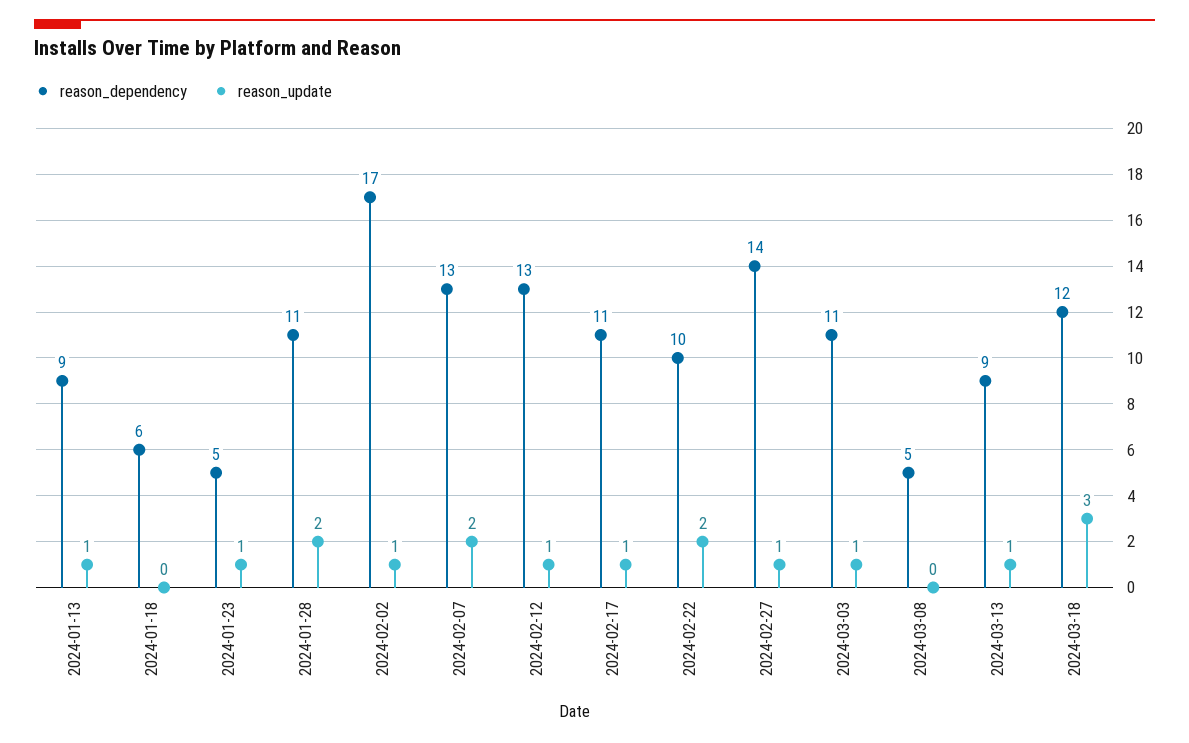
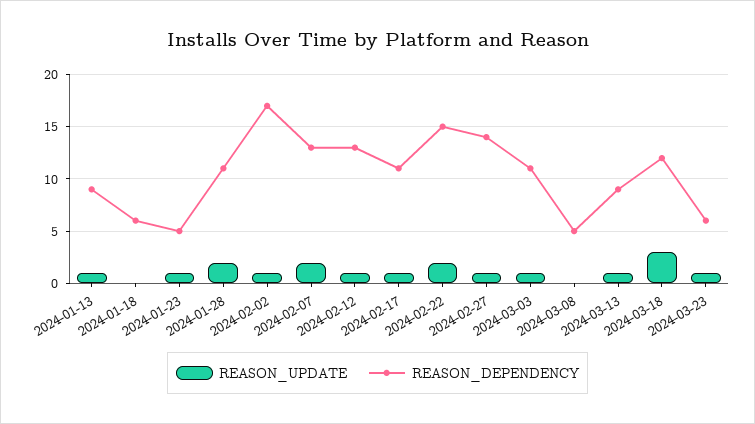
reason_dependency, 2024-02-22: 10 -> 15
reason_update, 2024-03-23: none -> 1
reason_dependency, 2024-03-23: none -> 6

